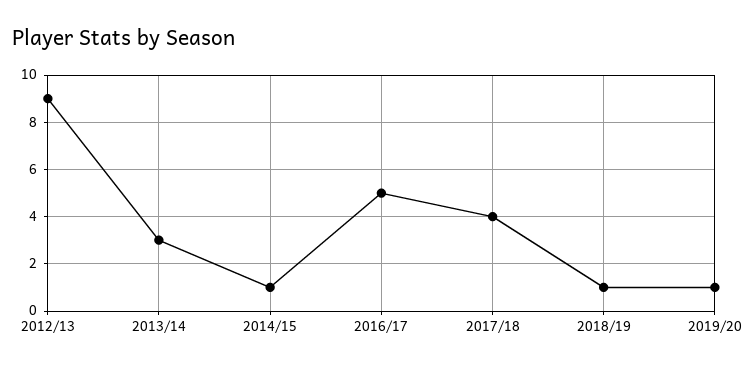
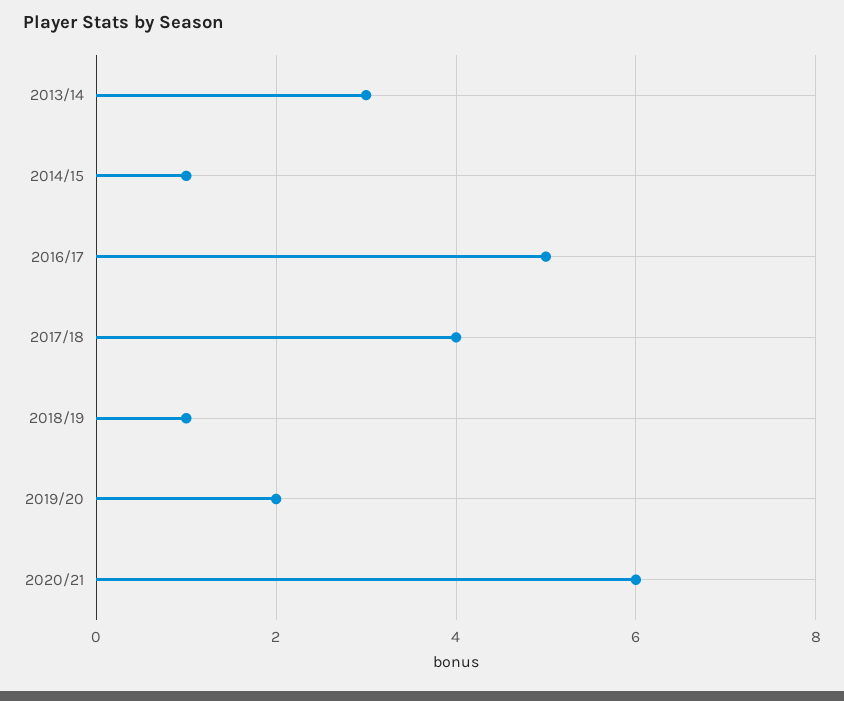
2012/13: 9 -> none
2019/20: 1 -> 2
2020/21: none -> 6

